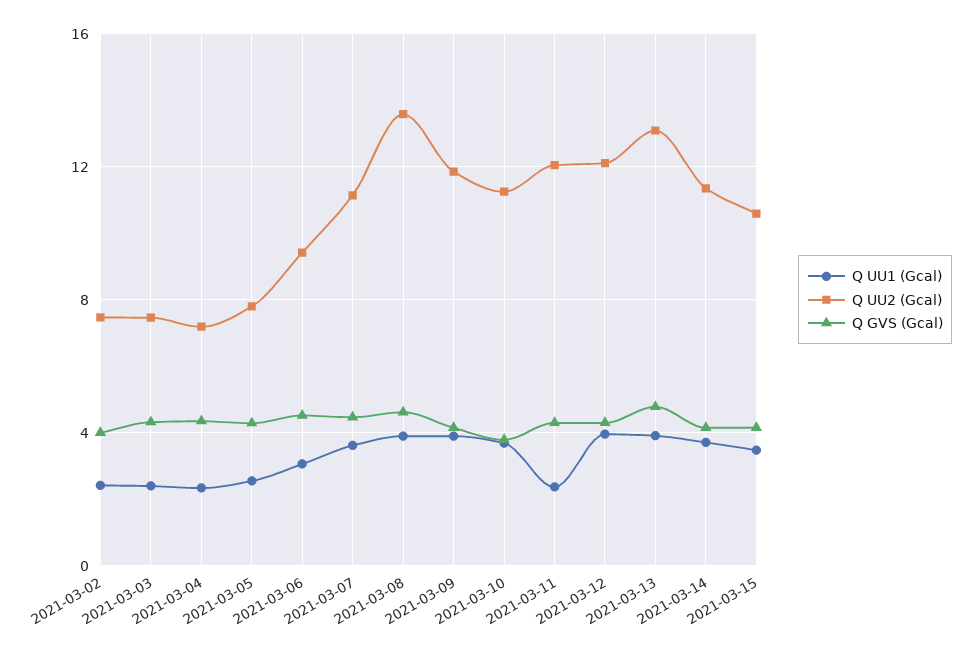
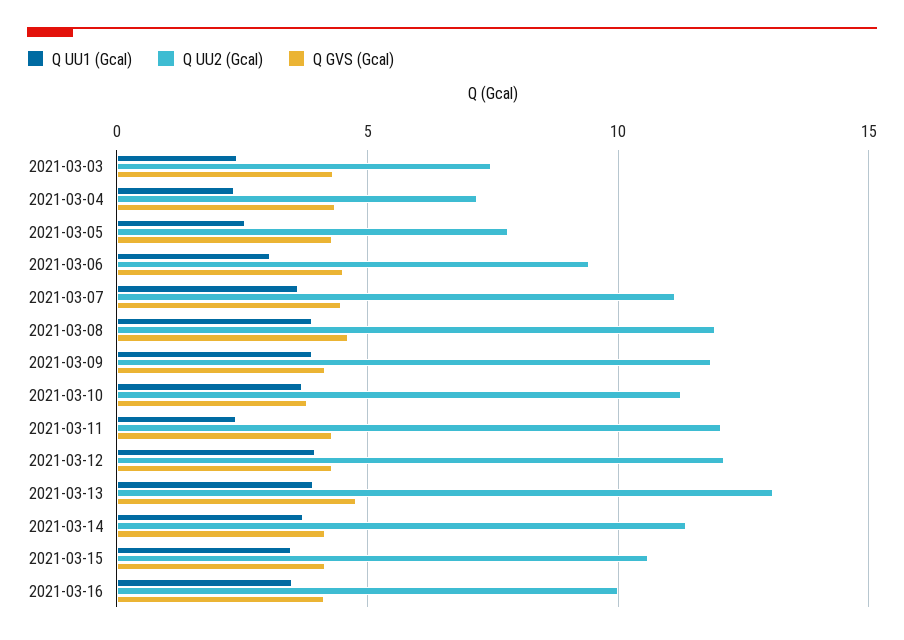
Q UU1 (Gcal), 2021-03-02: 2.5 -> none
Q UU2 (Gcal), 2021-03-02: 7.5 -> none
Q GVS (Gcal), 2021-03-02: 4 -> none
Q UU2 (Gcal), 2021-03-08: 13.5 -> 12
Q UU1 (Gcal), 2021-03-16: none -> 3.5
Q UU2 (Gcal), 2021-03-16: none -> 10
Q GVS (Gcal), 2021-03-16: none -> 4

